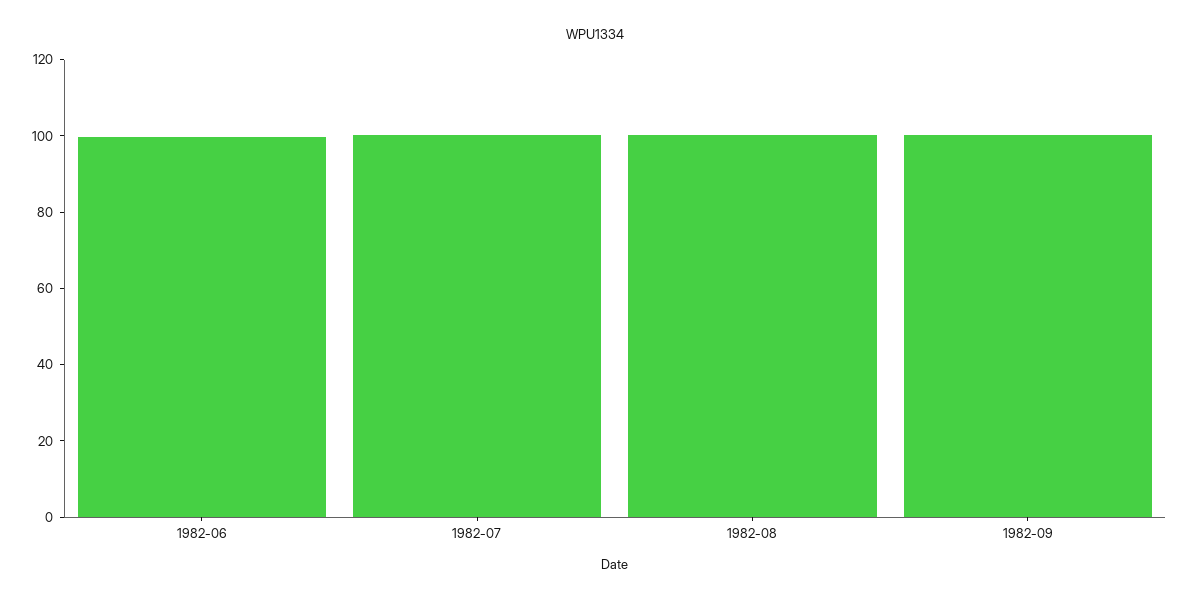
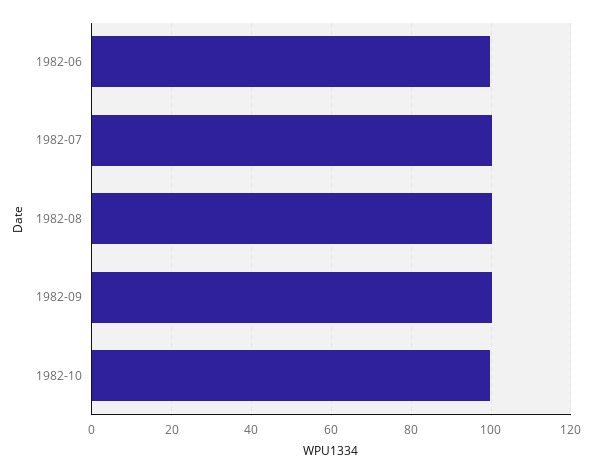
1982-10: none -> 100

